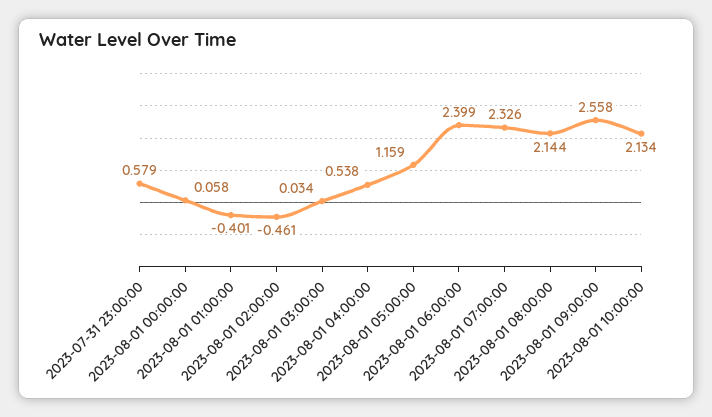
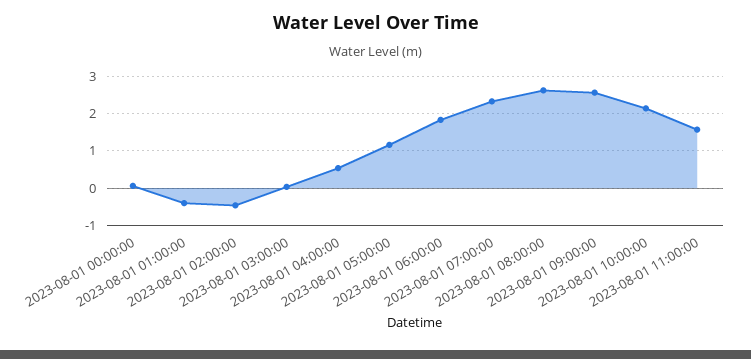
2023-07-31 23:00:00: 0.579 -> none
2023-08-01 06:00:00: 2.399 -> 1.8
2023-08-01 08:00:00: 2.144 -> 2.6
2023-08-01 11:00:00: none -> 1.6

